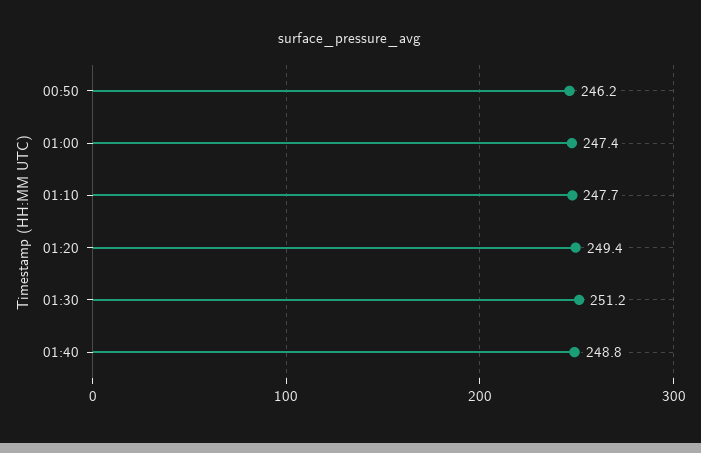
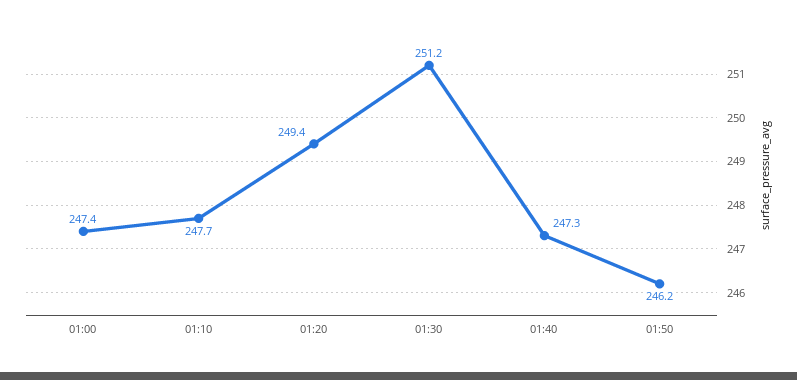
00:50: 246.2 -> none
01:40: 248.8 -> 247.3
01:50: none -> 246.2

